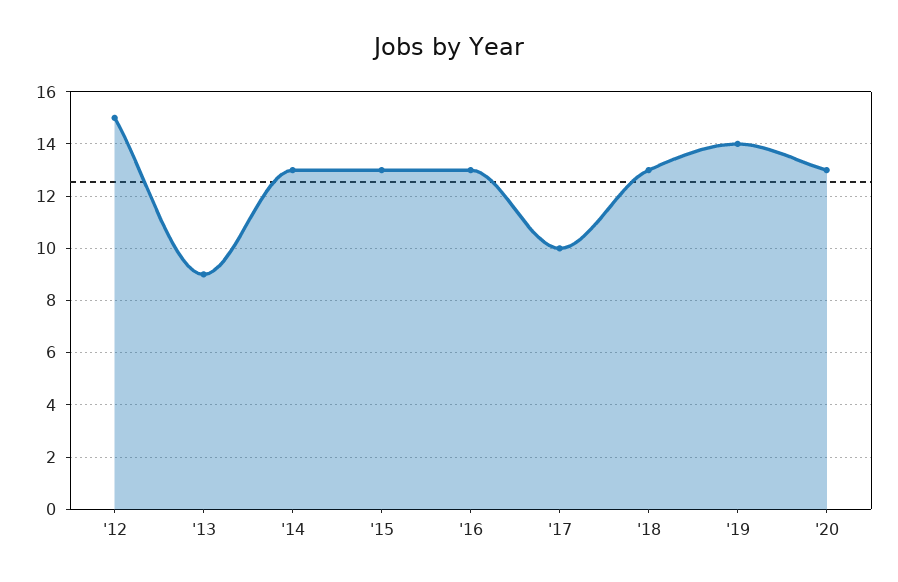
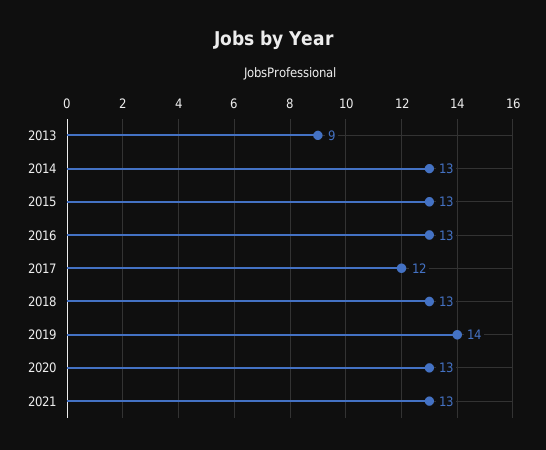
'12: 15 -> none
'17: 10 -> 12
2021: none -> 13

